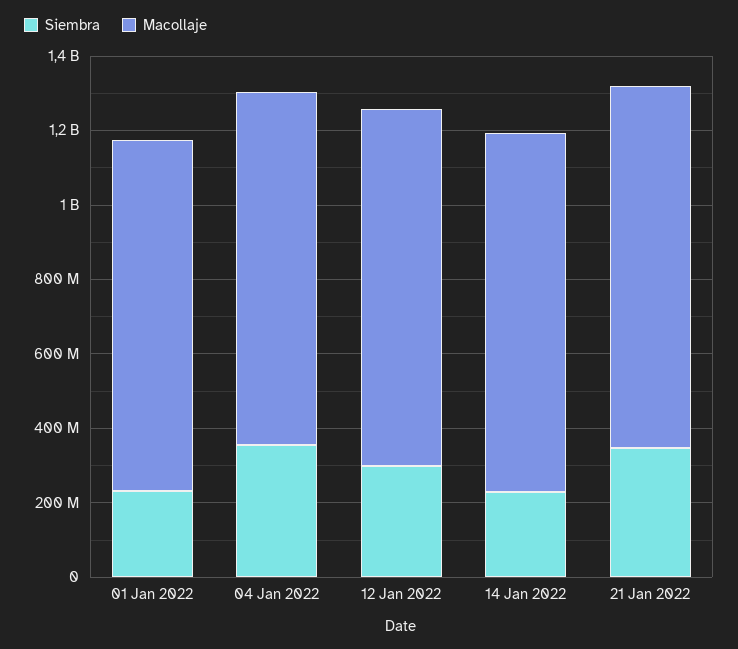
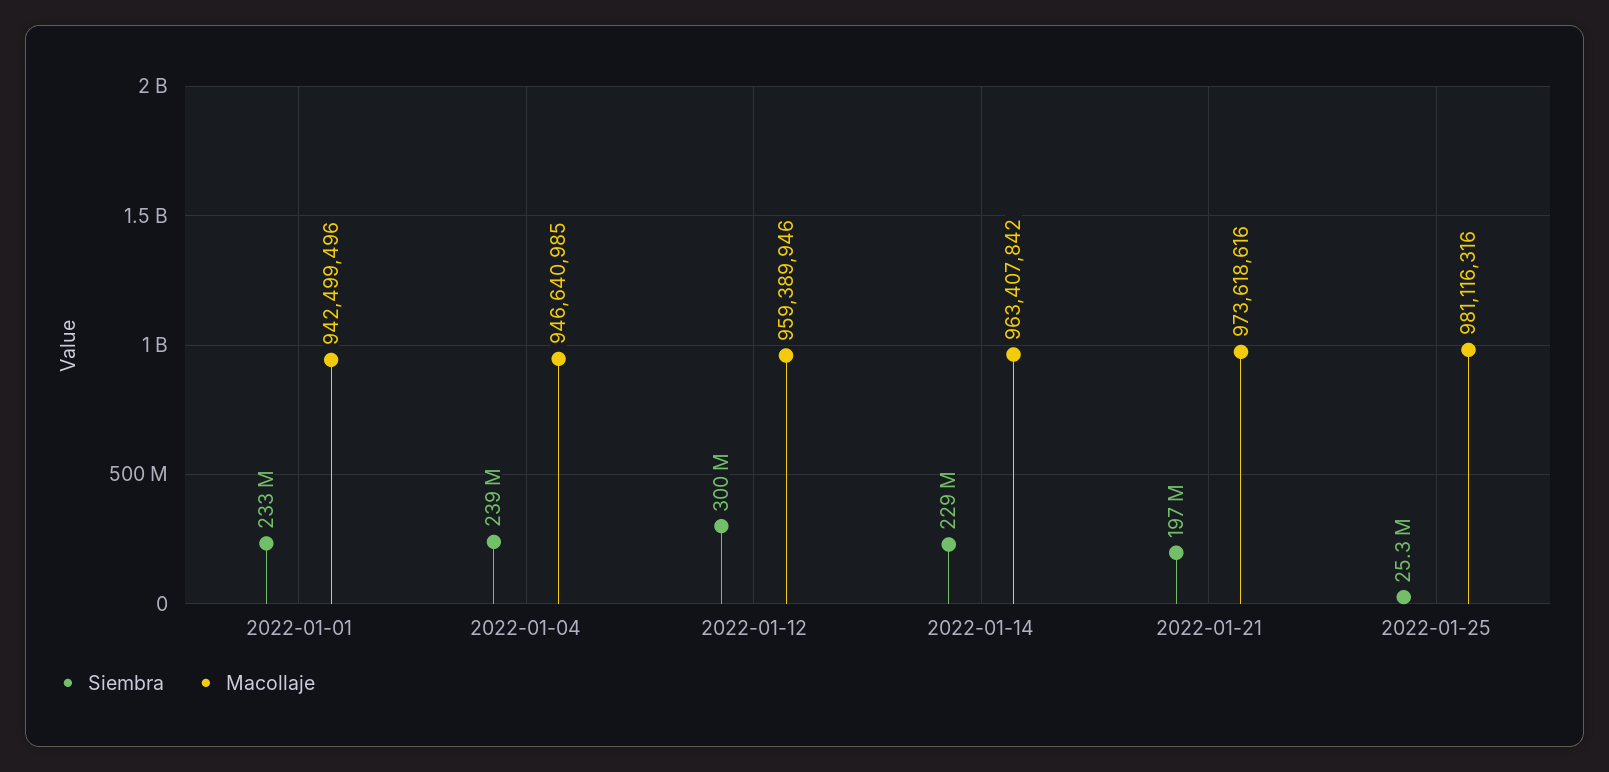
Siembra, 04 Jan 2022: 350000000 -> 239000000
Siembra, 21 Jan 2022: 350000000 -> 197000000
Siembra, 2022-01-25: none -> 25300000
Macollaje, 2022-01-25: none -> 981116316

